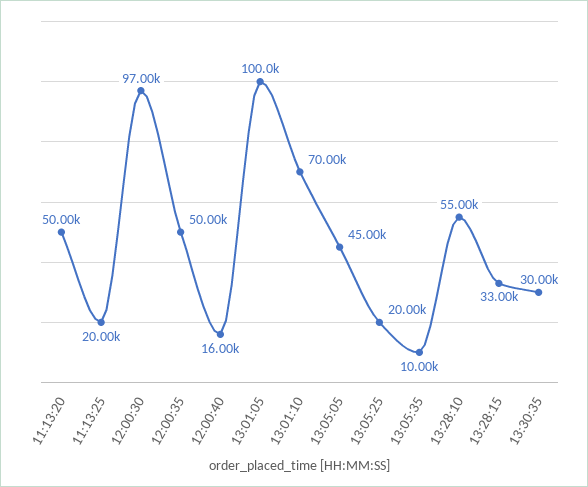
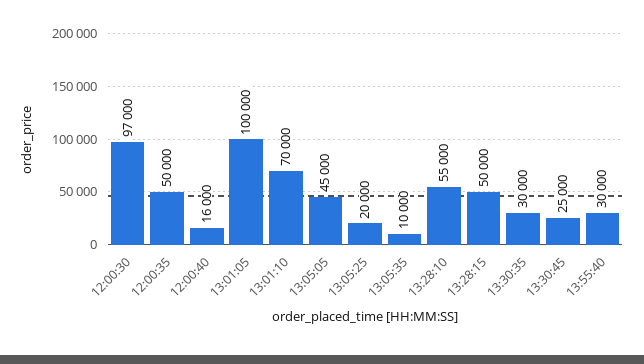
11:13:20: 50000 -> none
11:13:25: 20000 -> none
13:28:15: 33000 -> 50000
13:30:45: none -> 25000
13:55:40: none -> 30000

